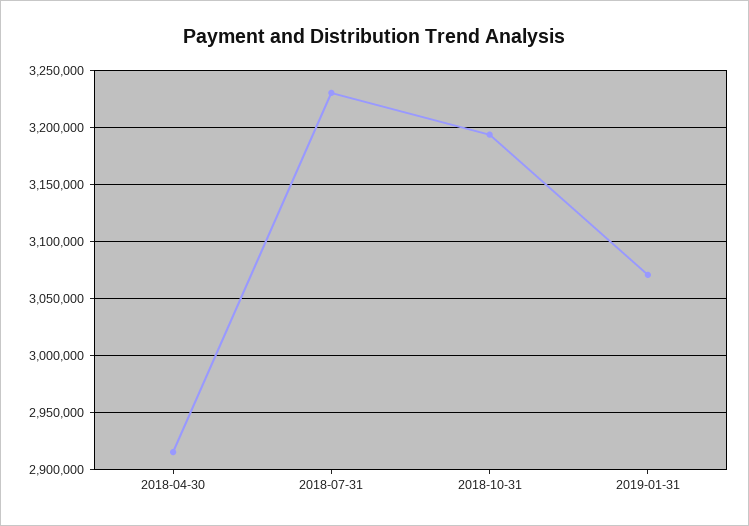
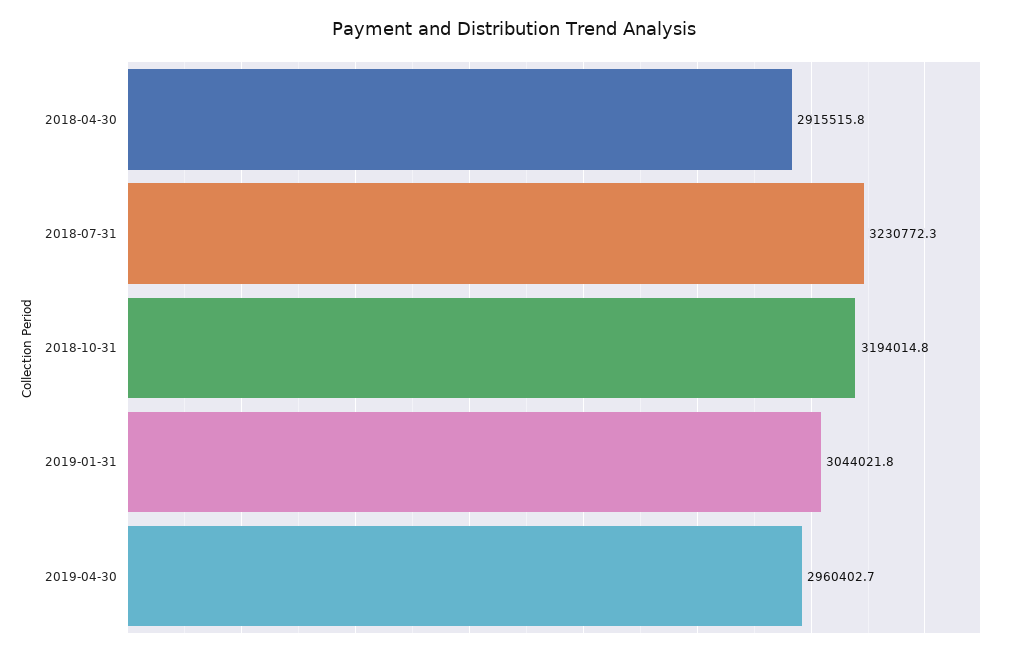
2019-01-31: 3070000 -> 3044021.8
2019-04-30: none -> 2960402.7

